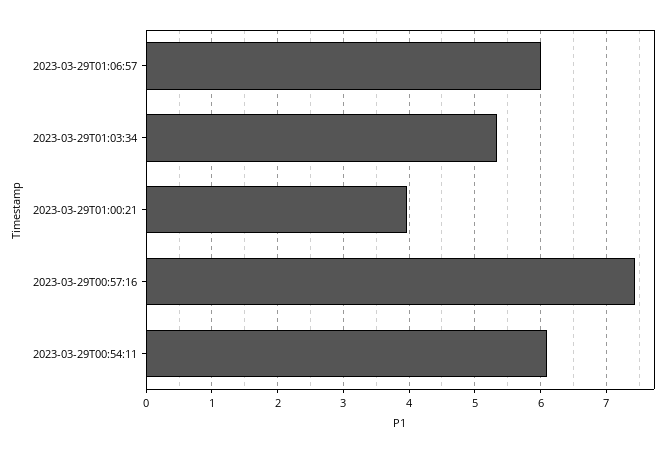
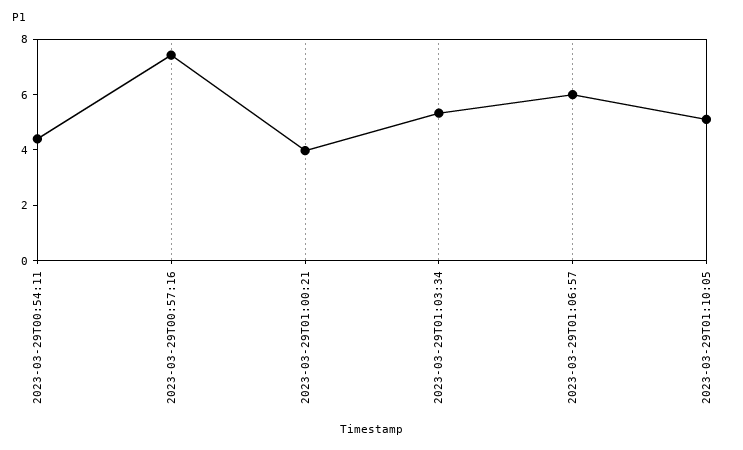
2023-03-29T00:54:11: 6.1 -> 4.5
2023-03-29T01:10:05: none -> 5

